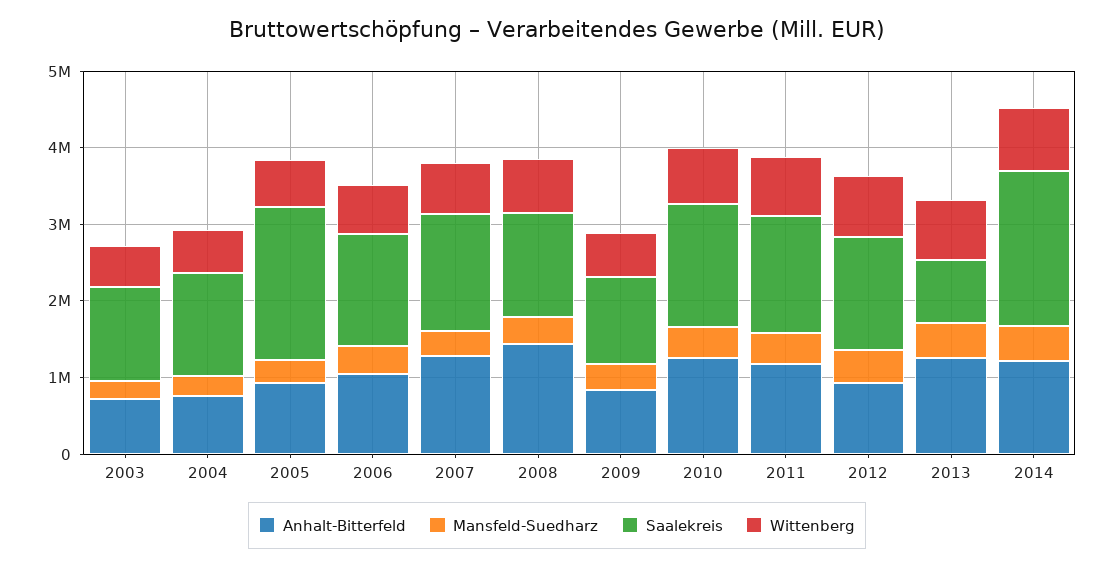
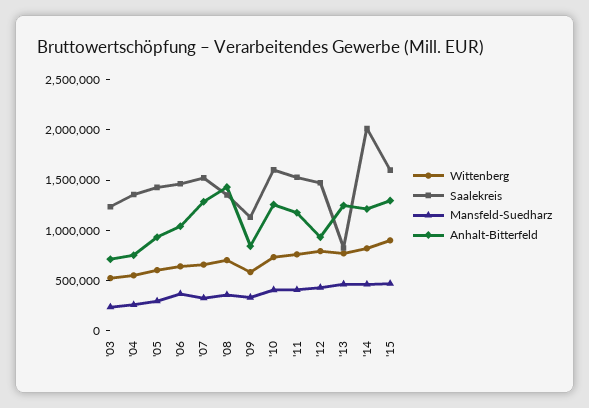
Saalekreis, 2005: 2000000 -> 1400000
Wittenberg, '15: none -> 900000
Saalekreis, '15: none -> 1600000
Mansfeld-Suedharz, '15: none -> 500000
Anhalt-Bitterfeld, '15: none -> 1300000

